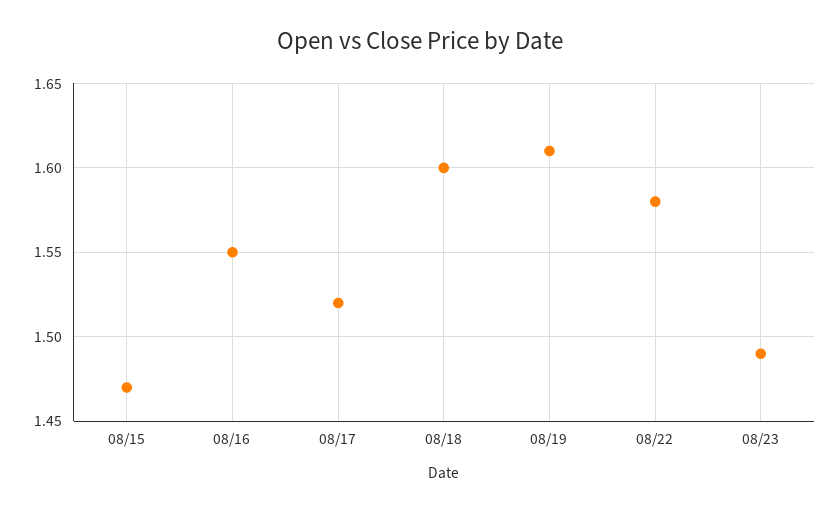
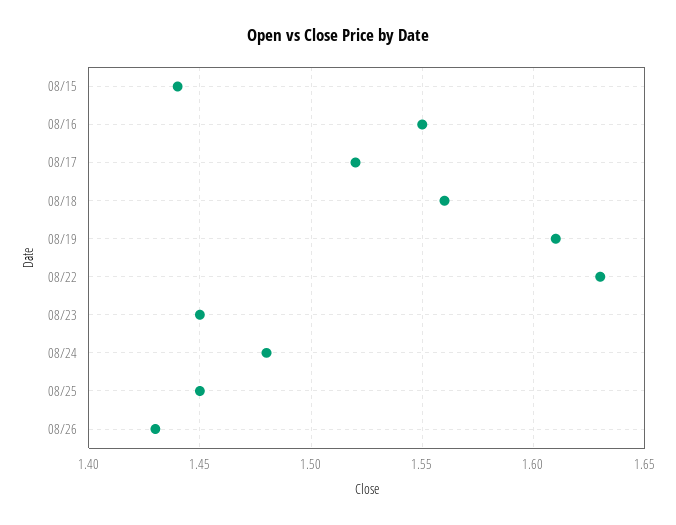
08/15: 1.47 -> 1.44
08/18: 1.6 -> 1.56
08/22: 1.58 -> 1.63
08/23: 1.49 -> 1.45
08/24: none -> 1.48
08/25: none -> 1.45
08/26: none -> 1.43

